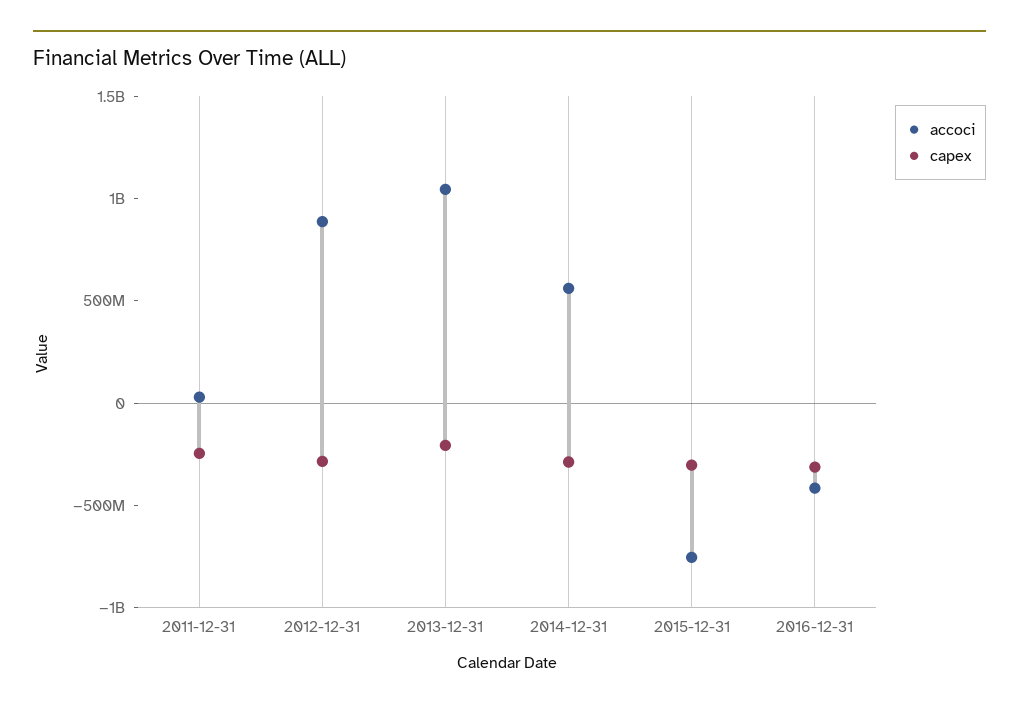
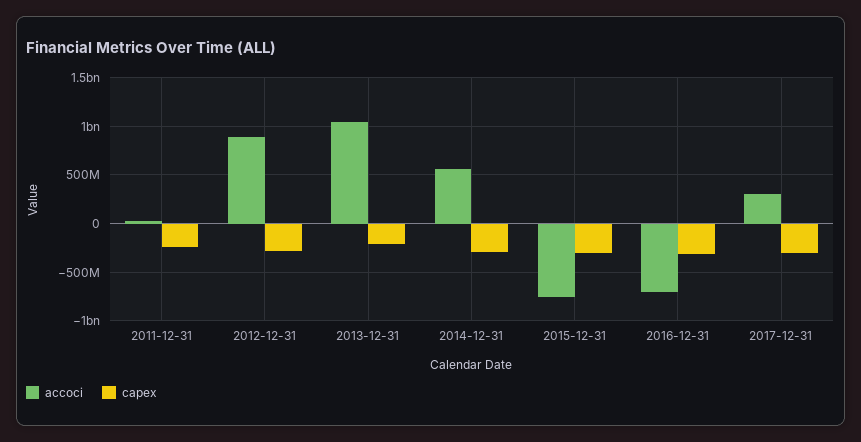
accoci, 2016-12-31: -400000000 -> -700000000
accoci, 2017-12-31: none -> 300000000
capex, 2017-12-31: none -> -300000000

